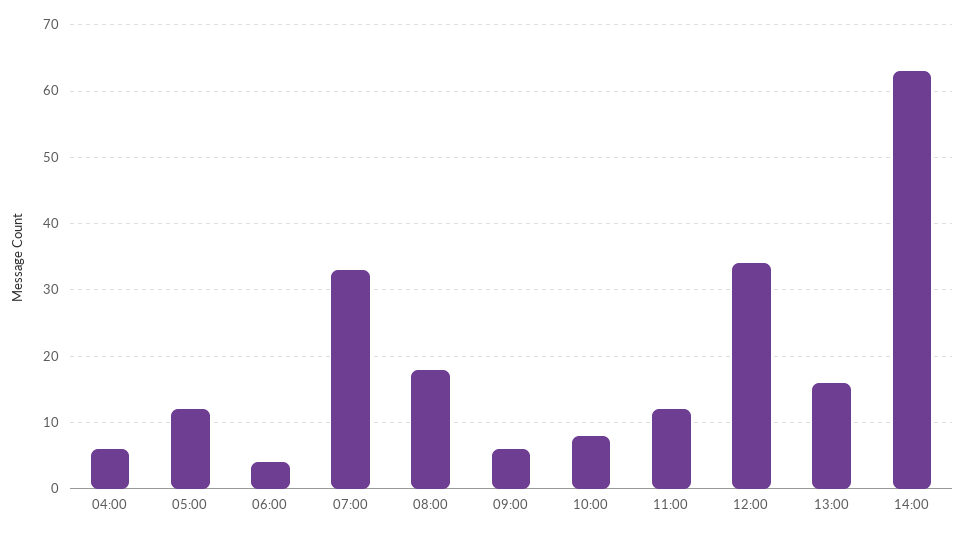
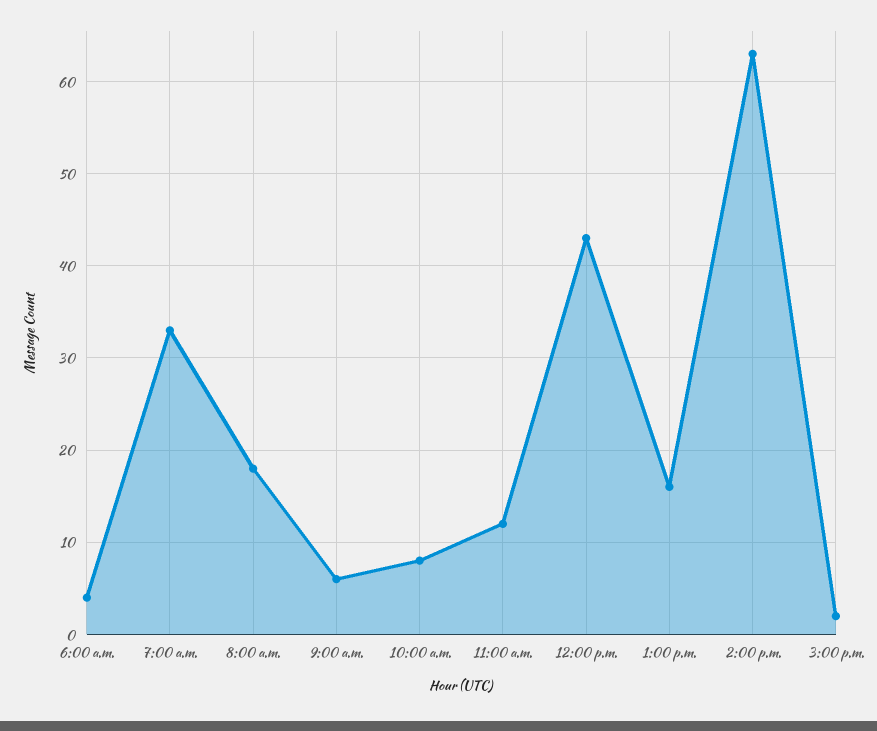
04:00: 6 -> none
05:00: 12 -> none
12:00: 34 -> 43
3:00 p.m.: none -> 2

